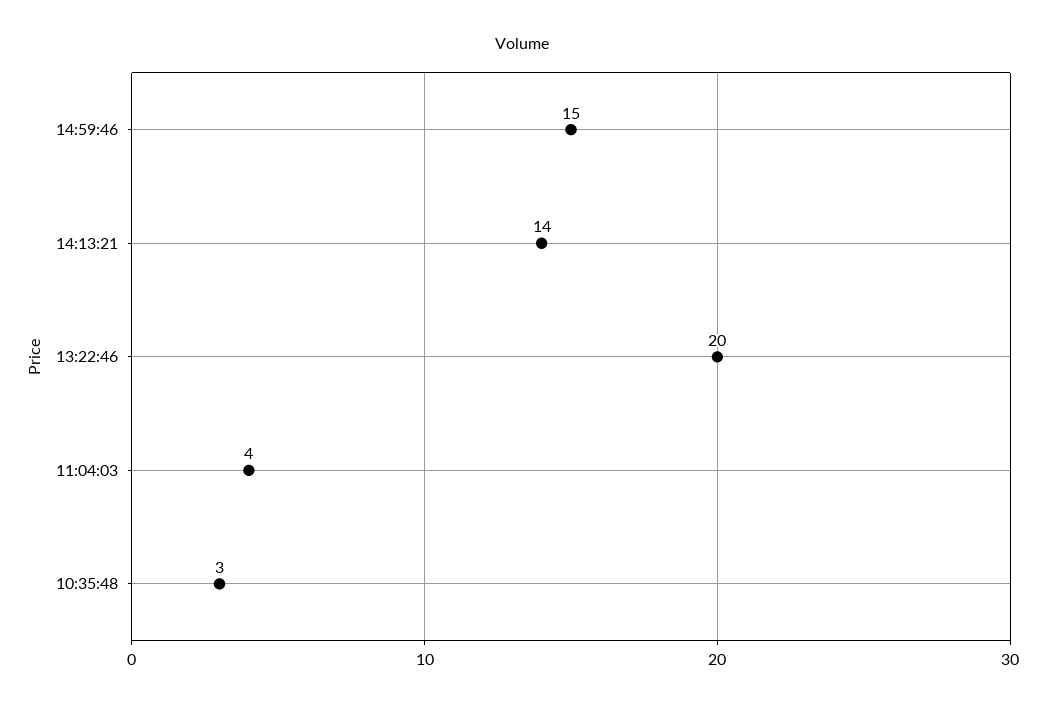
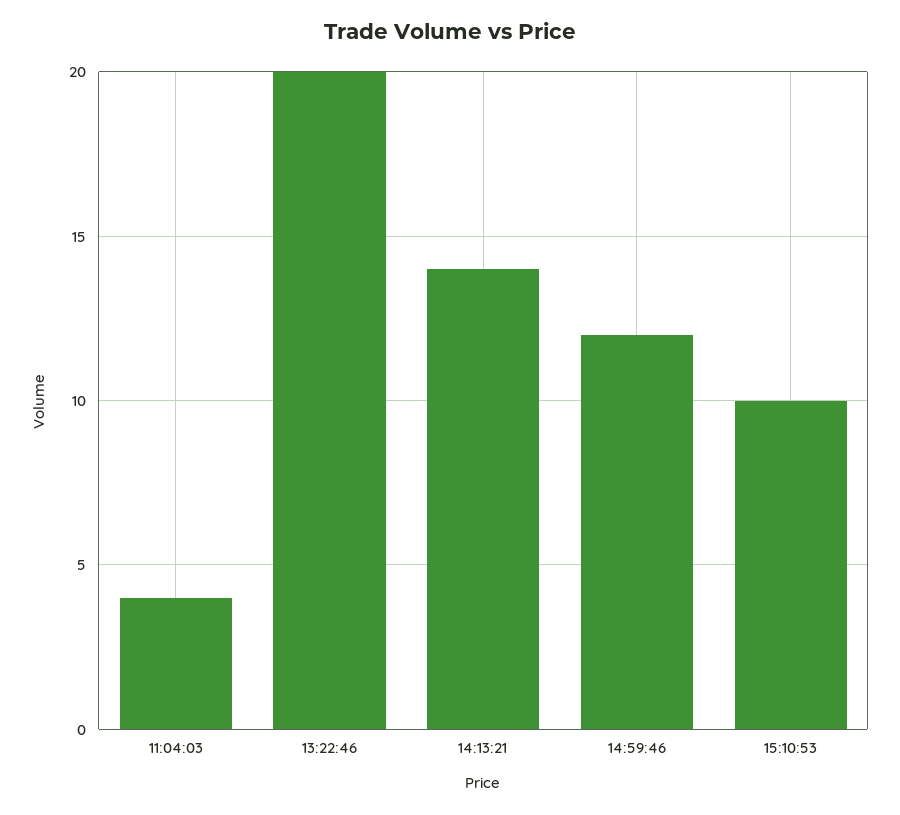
14:59:46: 15 -> 12
10:35:48: 3 -> none
15:10:53: none -> 10

